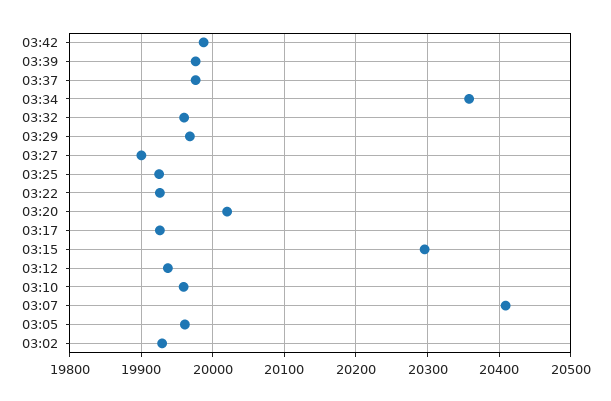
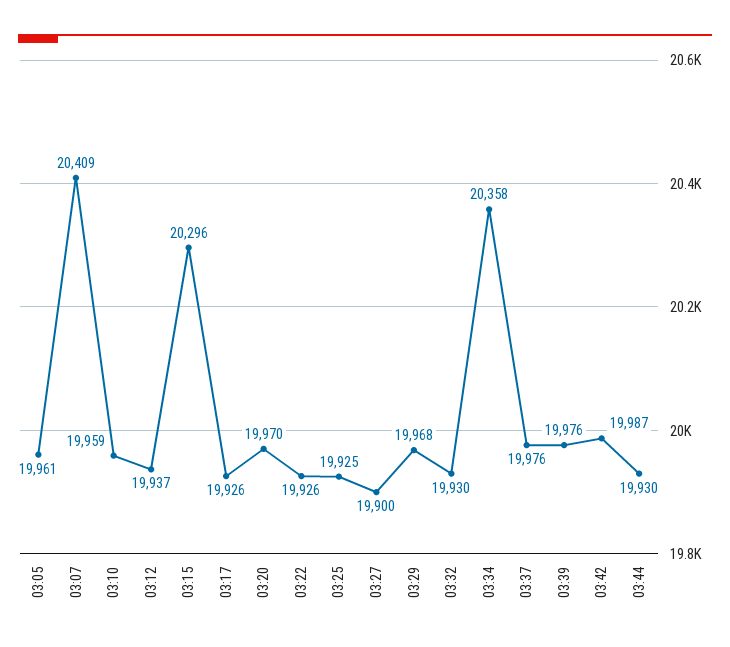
03:32: 19960 -> 19930
03:20: 20020 -> 19970
03:02: 19930 -> none
03:44: none -> 19930

